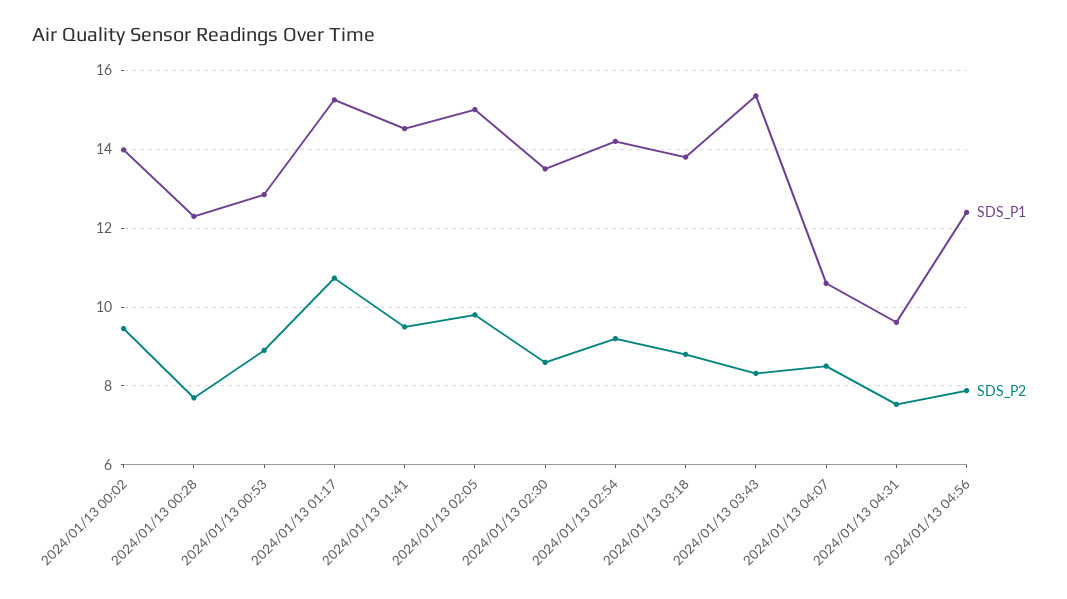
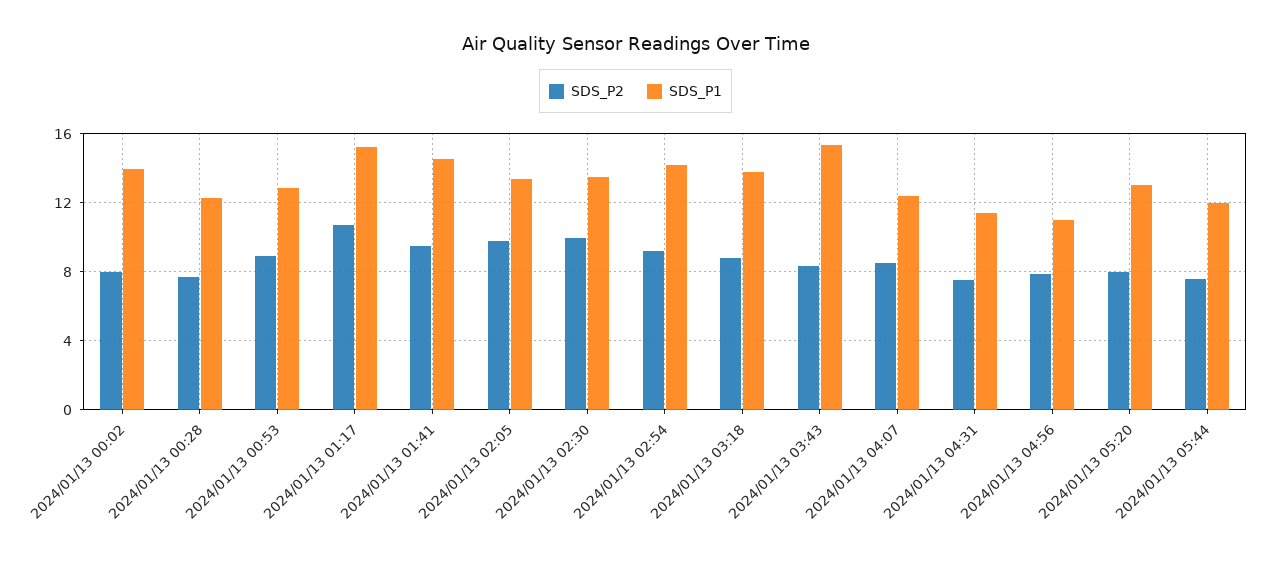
SDS_P2, 2024/01/13 00:02: 9.4 -> 8
SDS_P1, 2024/01/13 02:05: 15 -> 13.5
SDS_P2, 2024/01/13 02:30: 8.6 -> 10
SDS_P1, 2024/01/13 04:07: 10.6 -> 12.5
SDS_P1, 2024/01/13 04:31: 9.6 -> 11.5
SDS_P1, 2024/01/13 04:56: 12.4 -> 11
SDS_P2, 2024/01/13 05:20: none -> 8
SDS_P1, 2024/01/13 05:20: none -> 13
SDS_P2, 2024/01/13 05:44: none -> 7.5
SDS_P1, 2024/01/13 05:44: none -> 12

